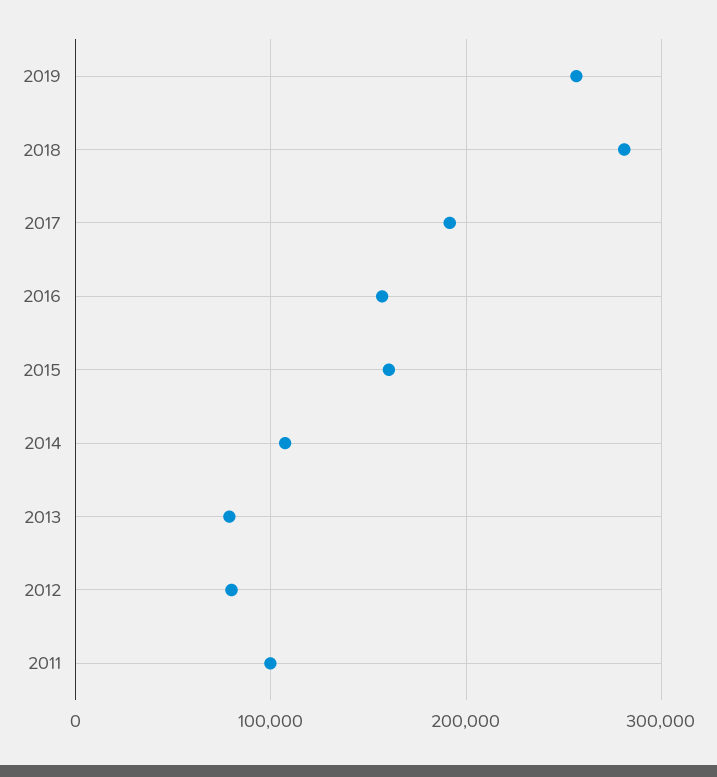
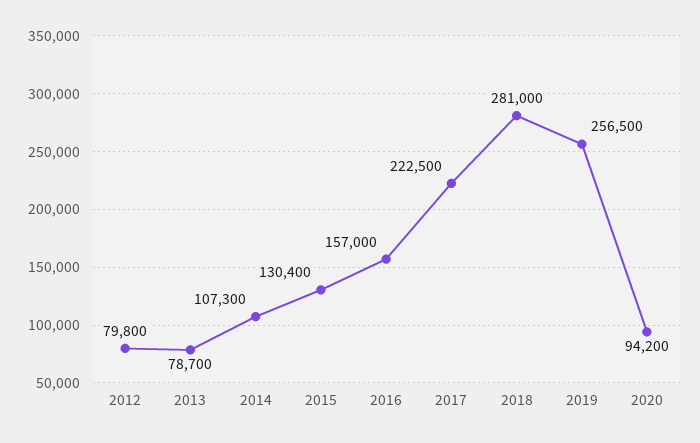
2017: 190000 -> 222500
2015: 160000 -> 130400
2011: 100000 -> none
2020: none -> 94200

